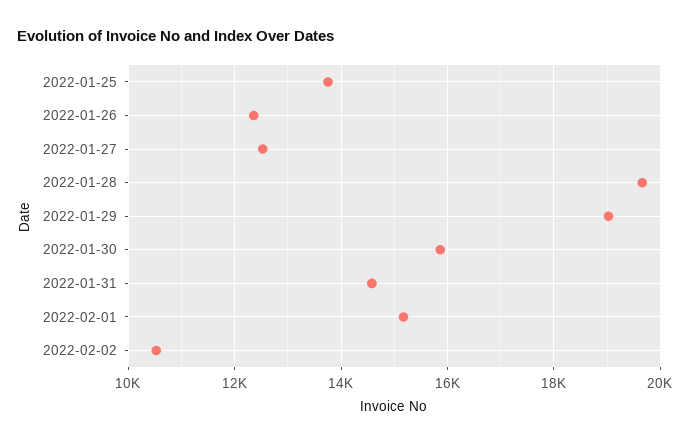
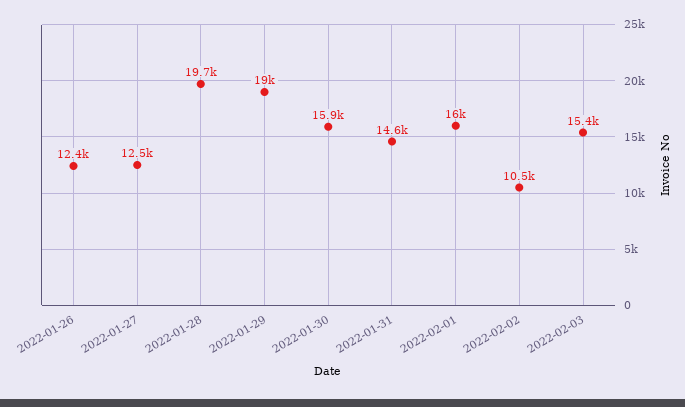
2022-01-25: 13800 -> none
2022-02-01: 15200 -> 16000
2022-02-03: none -> 15400

